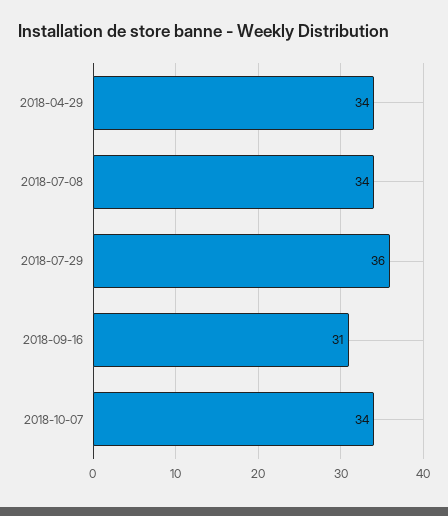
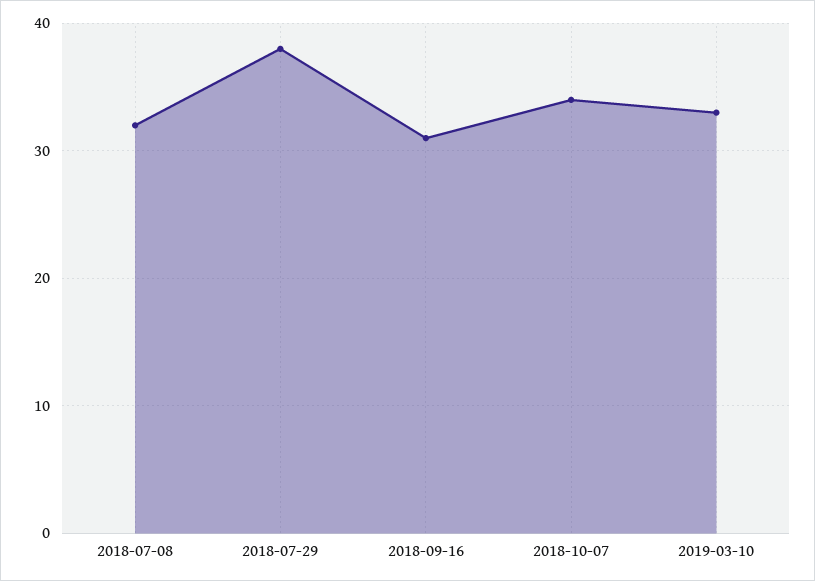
2018-04-29: 34 -> none
2018-07-08: 34 -> 32
2018-07-29: 36 -> 38
2019-03-10: none -> 33

